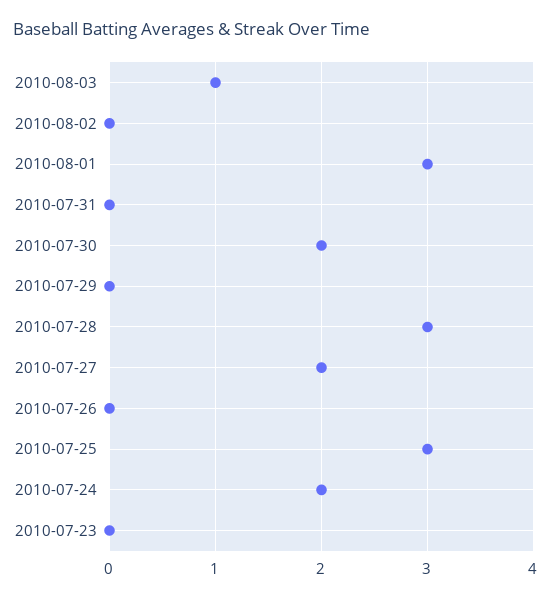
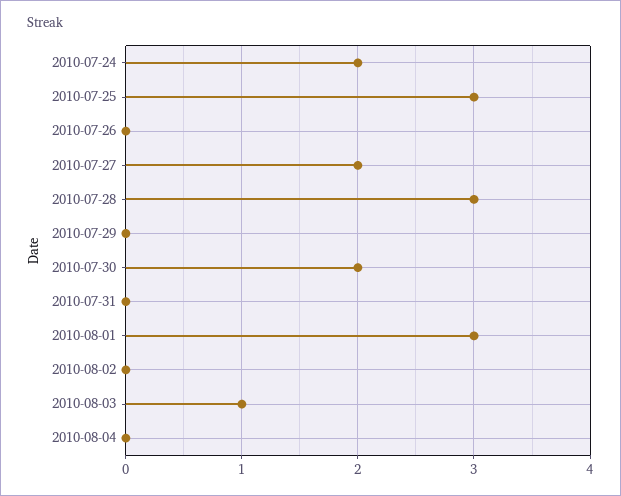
2010-07-23: 0 -> none
2010-08-04: none -> 0

